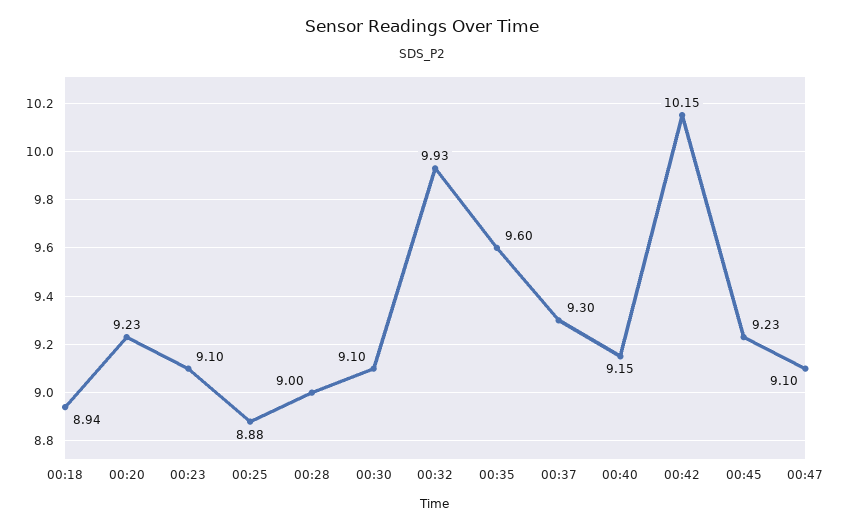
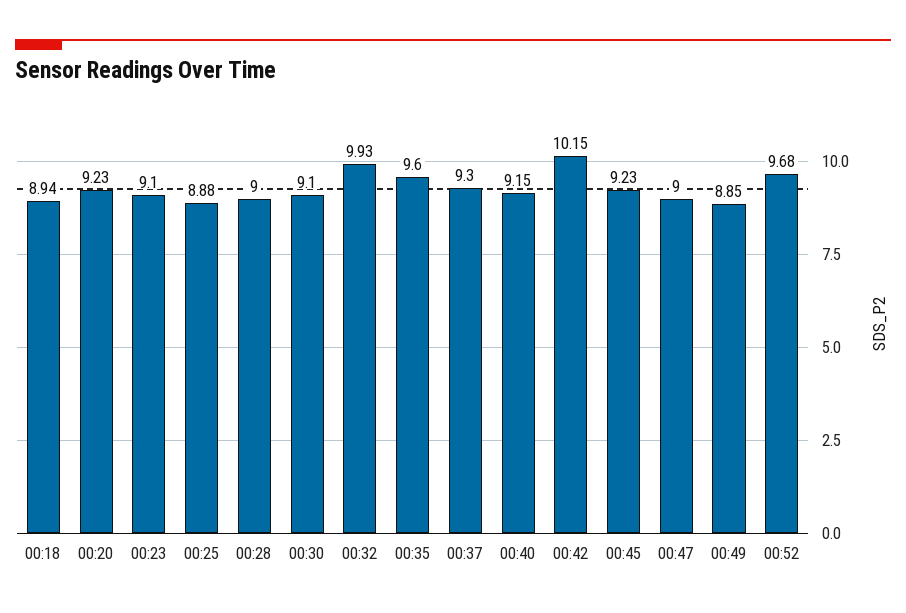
00:47: 9.1 -> 9
00:49: none -> 8.85
00:52: none -> 9.68

